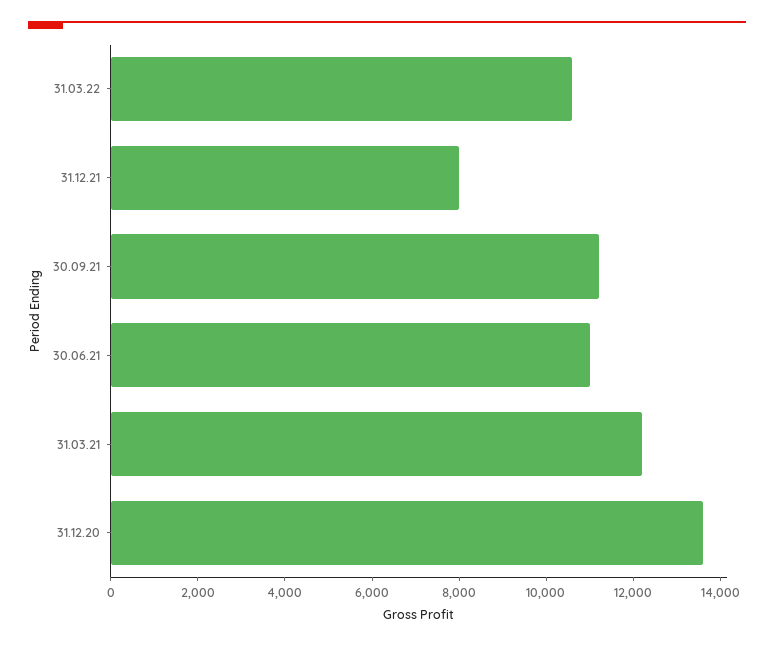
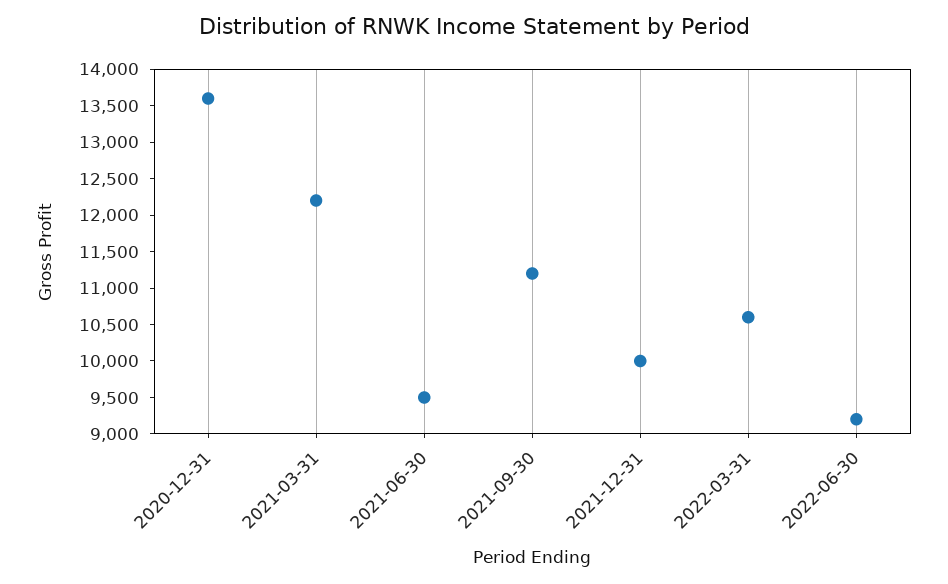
31.12.21: 8000 -> 10000
30.06.21: 11000 -> 9500
2022-06-30: none -> 9250

